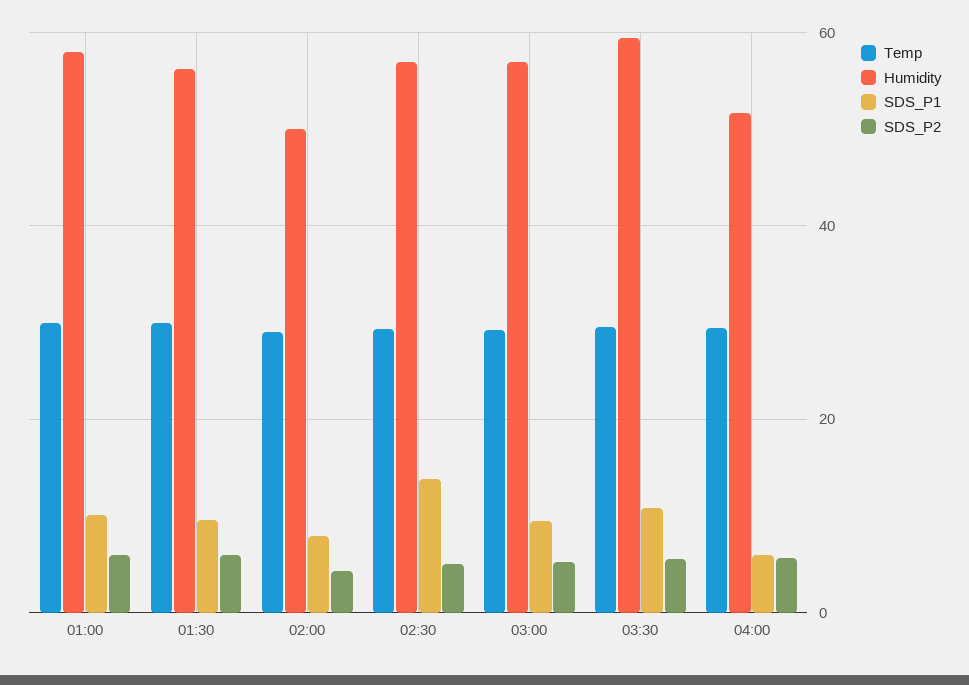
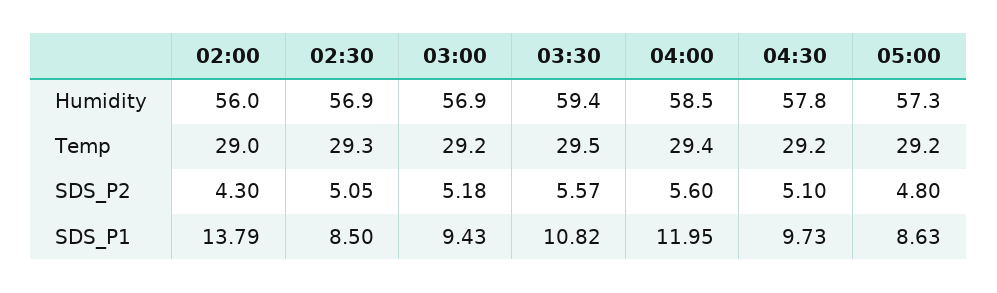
Temp, 01:00: 30 -> none
Humidity, 01:00: 58 -> none
SDS_P1, 01:00: 10 -> none
SDS_P2, 01:00: 6 -> none
Temp, 01:30: 30 -> none
Humidity, 01:30: 56 -> none
SDS_P1, 01:30: 10 -> none
SDS_P2, 01:30: 6 -> none
Humidity, 02:00: 50 -> 56
SDS_P1, 02:00: 8 -> 13.79
SDS_P1, 02:30: 14 -> 8.5
Humidity, 04:00: 52 -> 58.5
SDS_P1, 04:00: 6 -> 11.95
Humidity, 04:30: none -> 57.8
Humidity, 05:00: none -> 57.3
Temp, 04:30: none -> 29.2
Temp, 05:00: none -> 29.2
SDS_P2, 04:30: none -> 5.1
SDS_P2, 05:00: none -> 4.8
SDS_P1, 04:30: none -> 9.73
SDS_P1, 05:00: none -> 8.63

